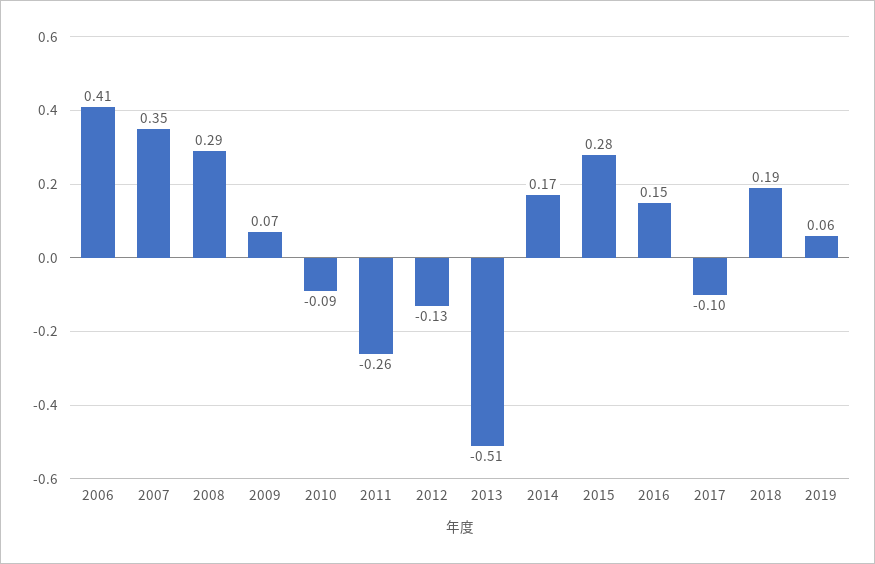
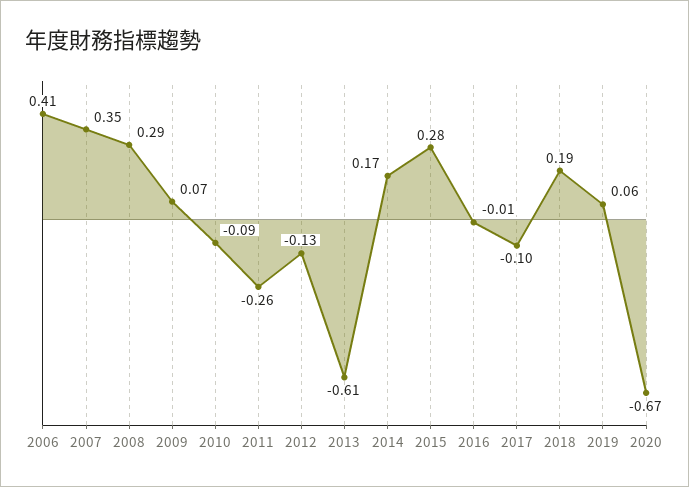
2013: -0.51 -> -0.61
2016: 0.15 -> -0.01
2020: none -> -0.67

